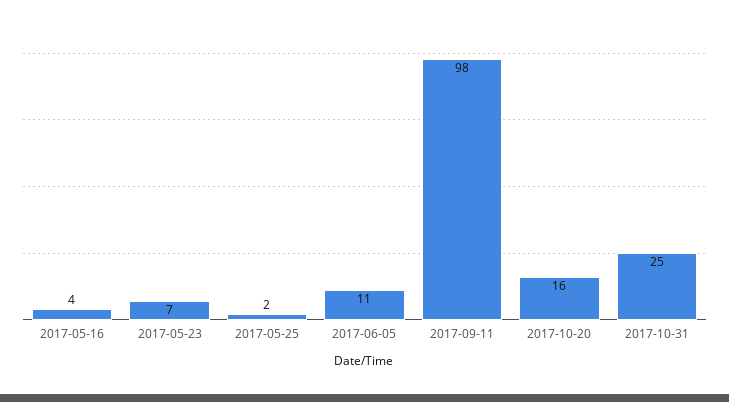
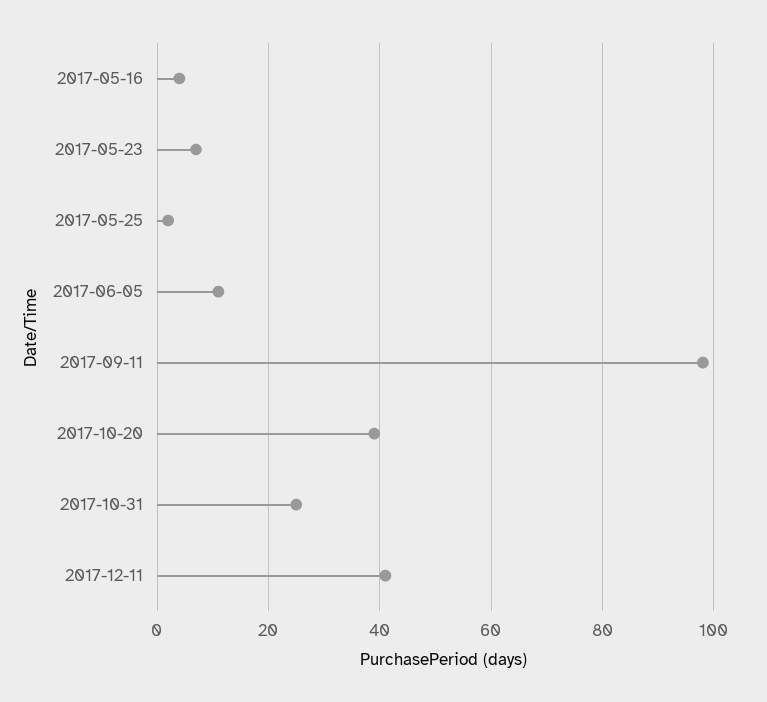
2017-10-20: 16 -> 40
2017-12-11: none -> 40

